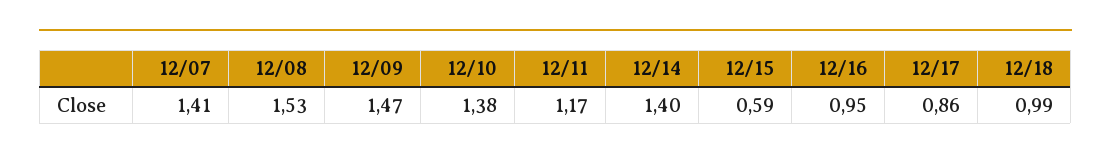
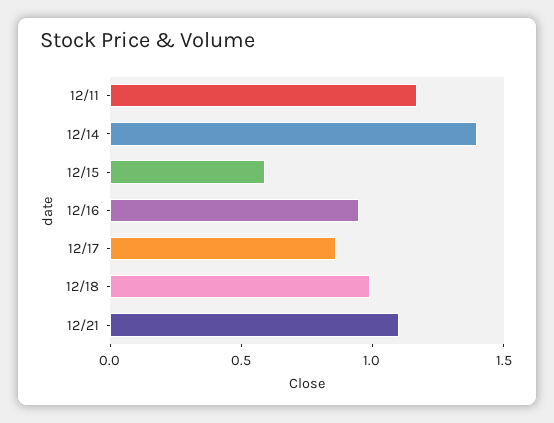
12/07: 1.41 -> none
12/08: 1.53 -> none
12/09: 1.47 -> none
12/10: 1.38 -> none
12/21: none -> 1.1

